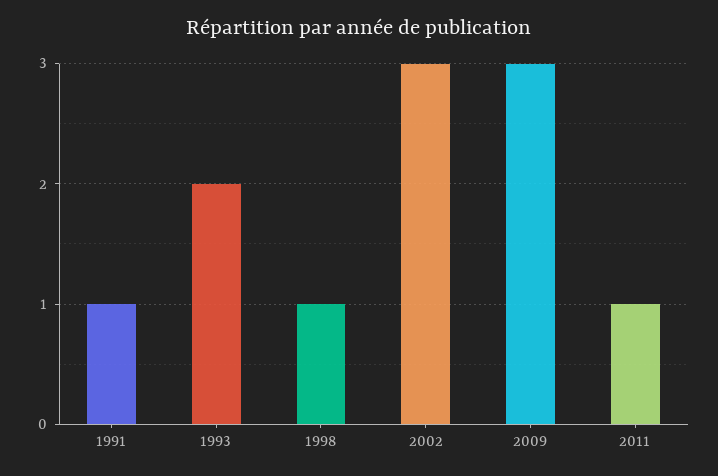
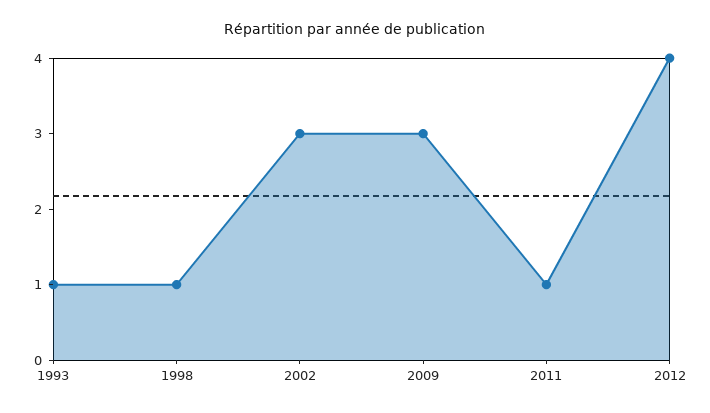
1991: 1 -> none
1993: 2 -> 1
2012: none -> 4

